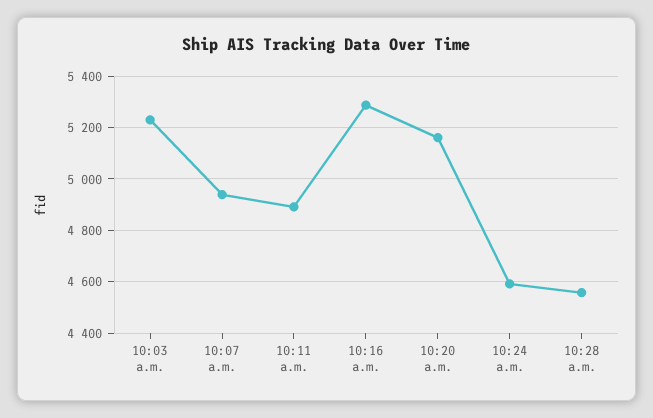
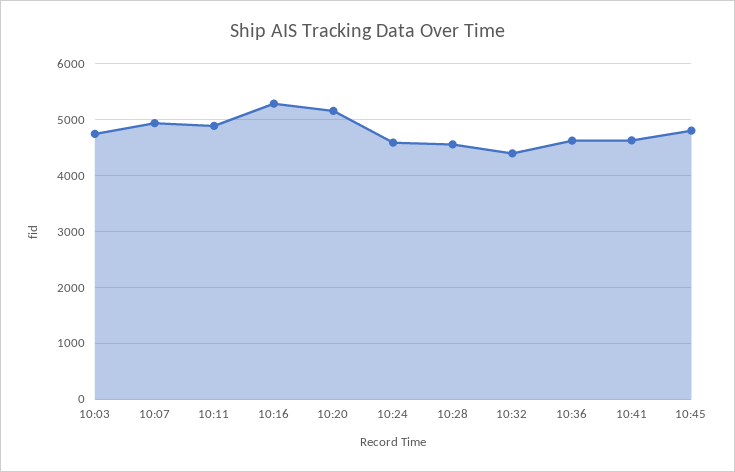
10:03 a.m.: 5225 -> 4800
10:32: none -> 4400
10:36: none -> 4600
10:41: none -> 4600
10:45: none -> 4800

